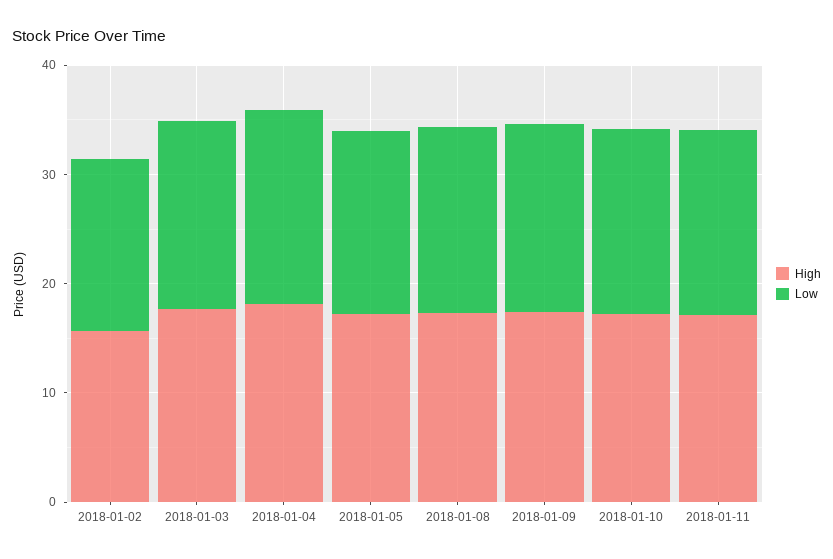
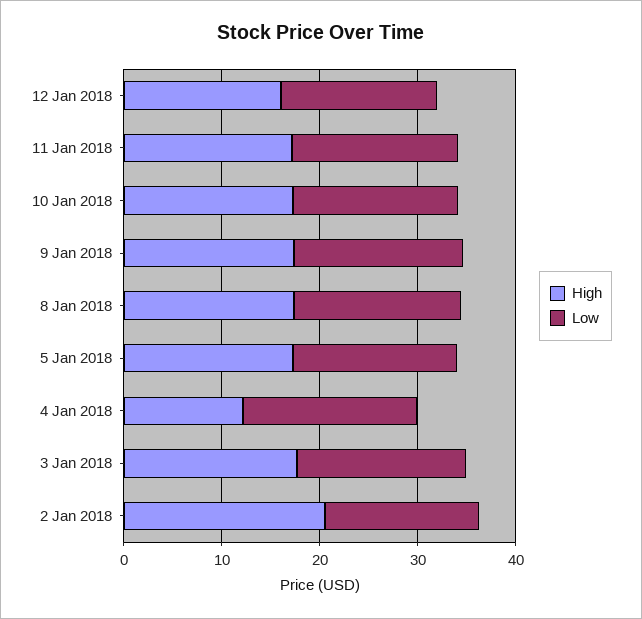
High, 2018-01-02: 16 -> 20
High, 2018-01-04: 18 -> 12
High, 12 Jan 2018: none -> 16
Low, 12 Jan 2018: none -> 16

